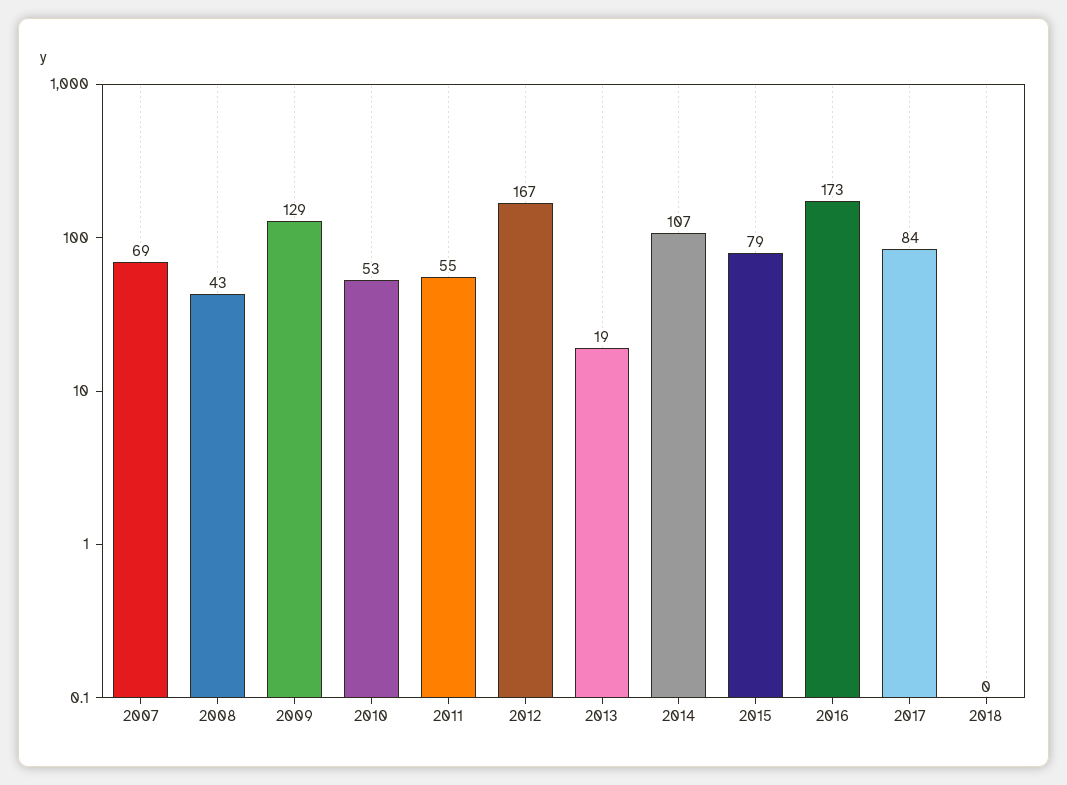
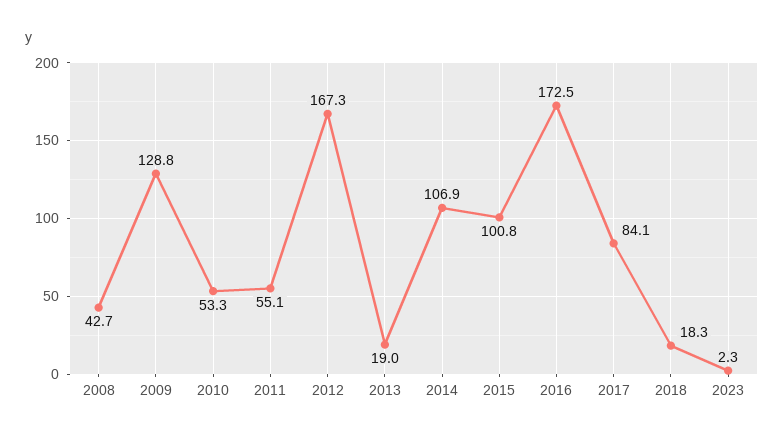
2007: 69 -> none
2015: 79 -> 100.8
2018: 0 -> 18.3
2023: none -> 2.3

